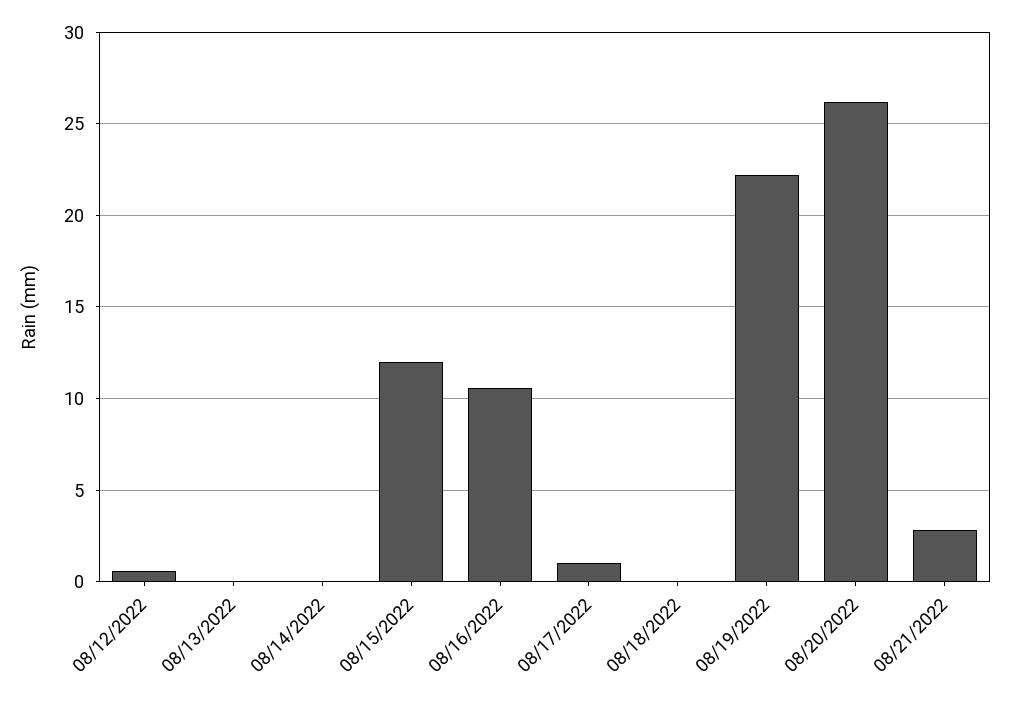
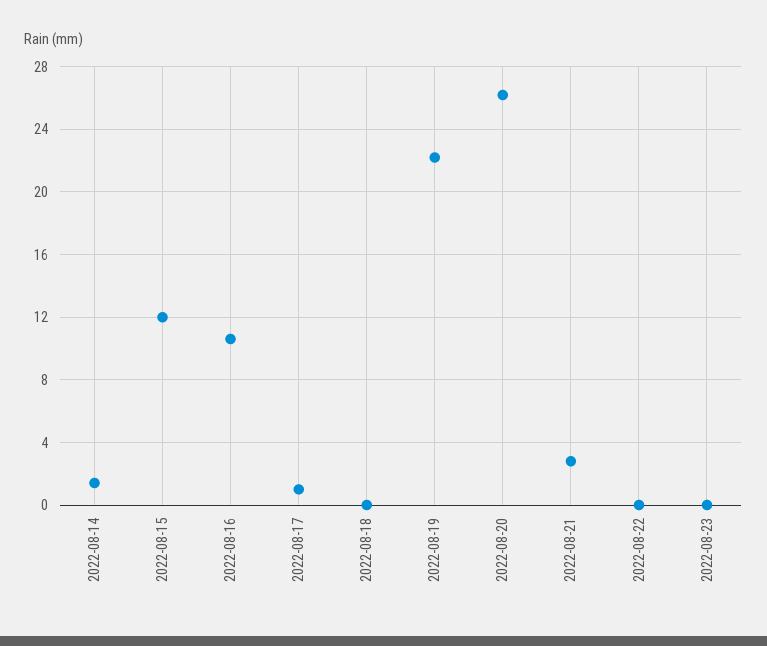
08/12/2022: 0.5 -> none
08/13/2022: 0 -> none
08/14/2022: 0 -> 1.5
2022-08-22: none -> 0
2022-08-23: none -> 0

